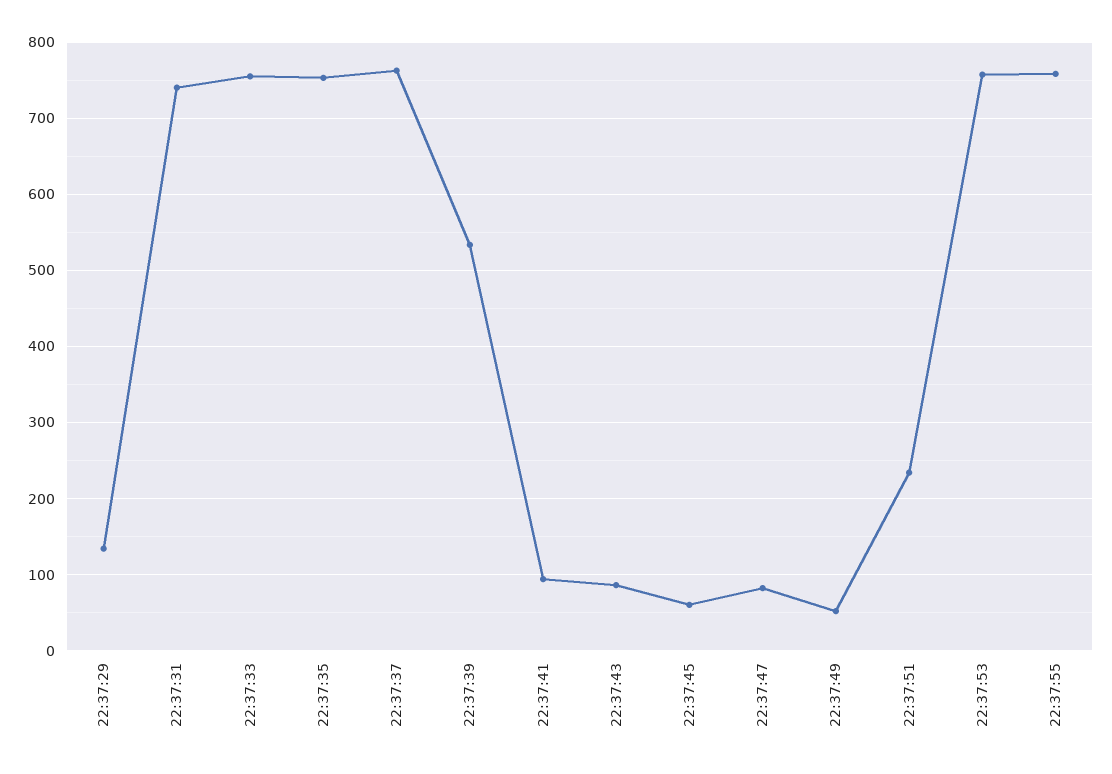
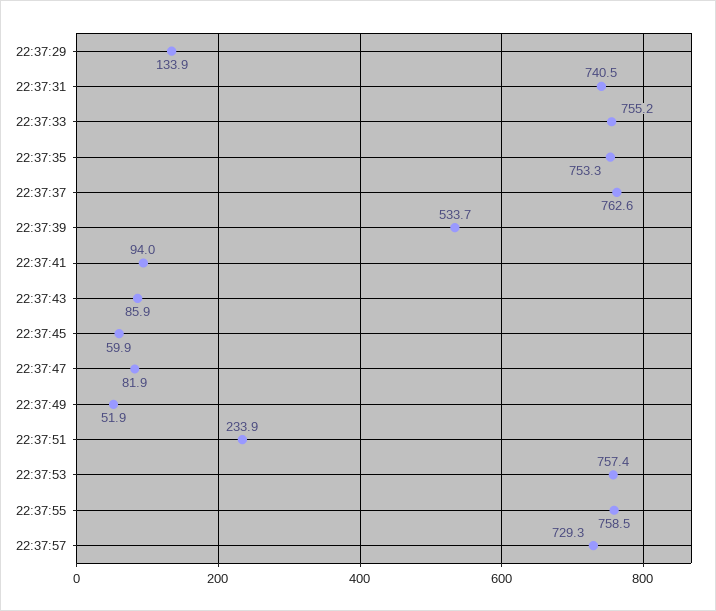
22:37:57: none -> 729.3

